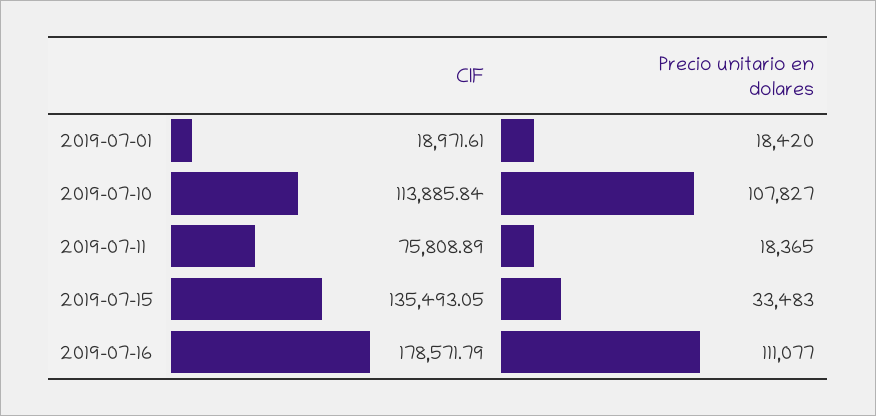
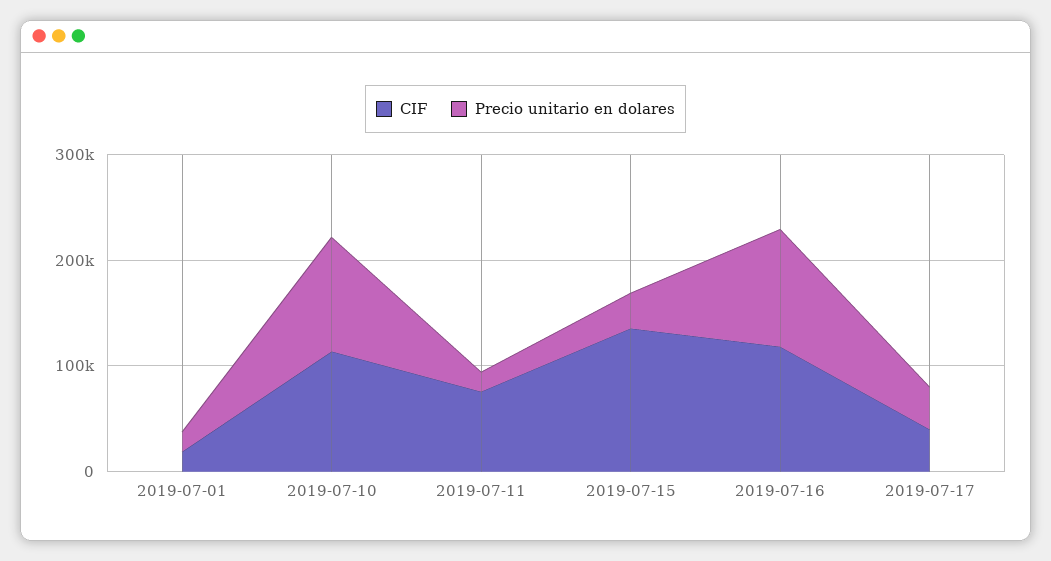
CIF, 2019-07-16: 178571.79 -> 120000
CIF, 2019-07-17: none -> 40000
Precio unitario en dolares, 2019-07-17: none -> 40000

